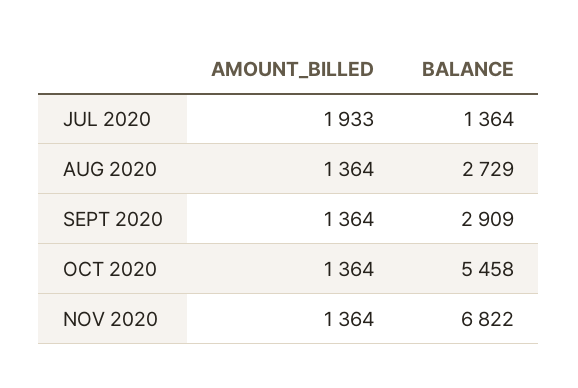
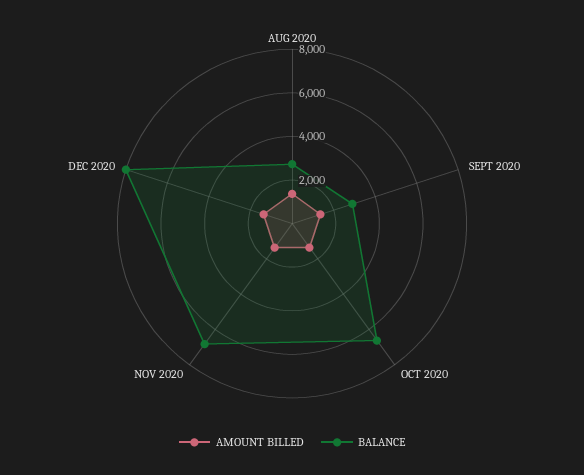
AMOUNT_BILLED, JUL 2020: 1933 -> none
BALANCE, JUL 2020: 1364 -> none
BALANCE, OCT 2020: 5458 -> 6500
AMOUNT_BILLED, DEC 2020: none -> 1500
BALANCE, DEC 2020: none -> 8000

